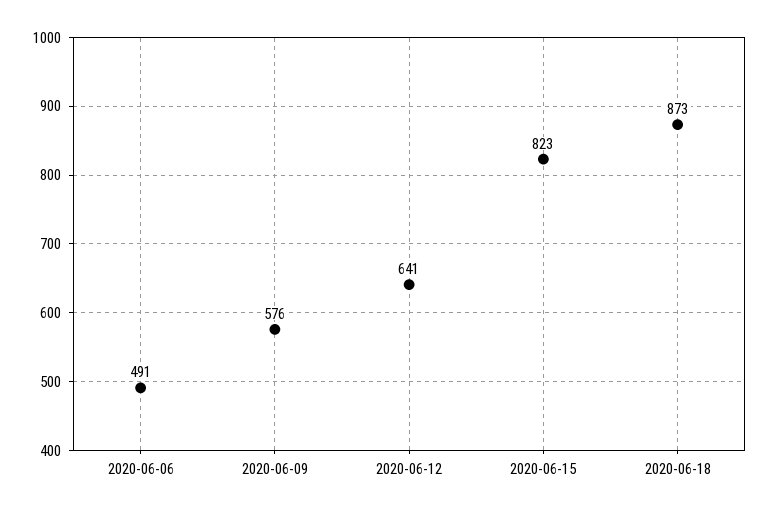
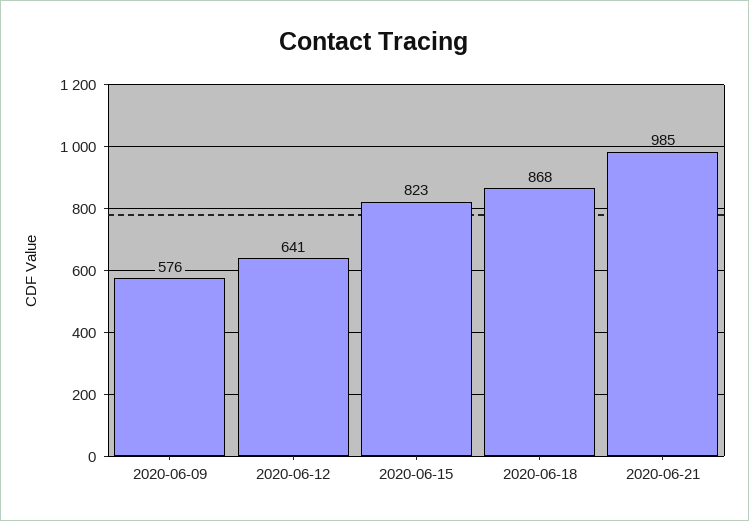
2020-06-06: 491 -> none
2020-06-18: 873 -> 868
2020-06-21: none -> 985

